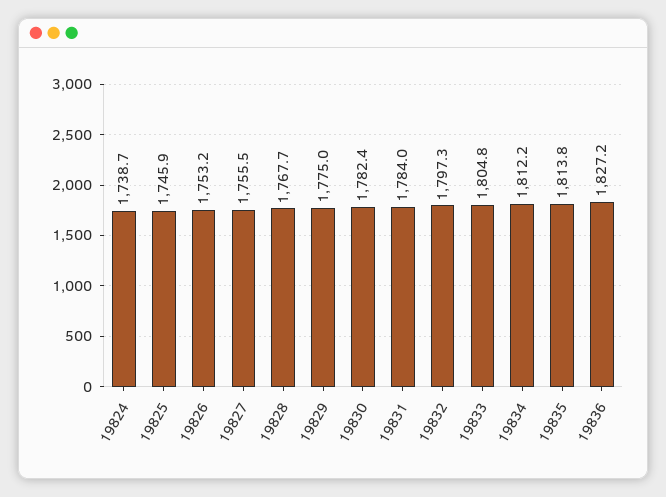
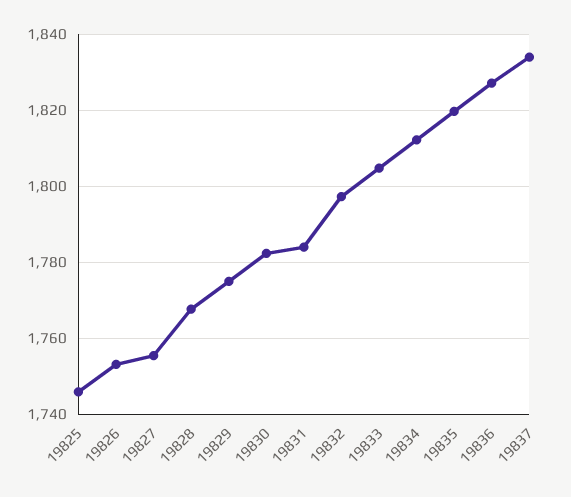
19824: 1738.7 -> none
19835: 1813.8 -> 1820
19837: none -> 1834

